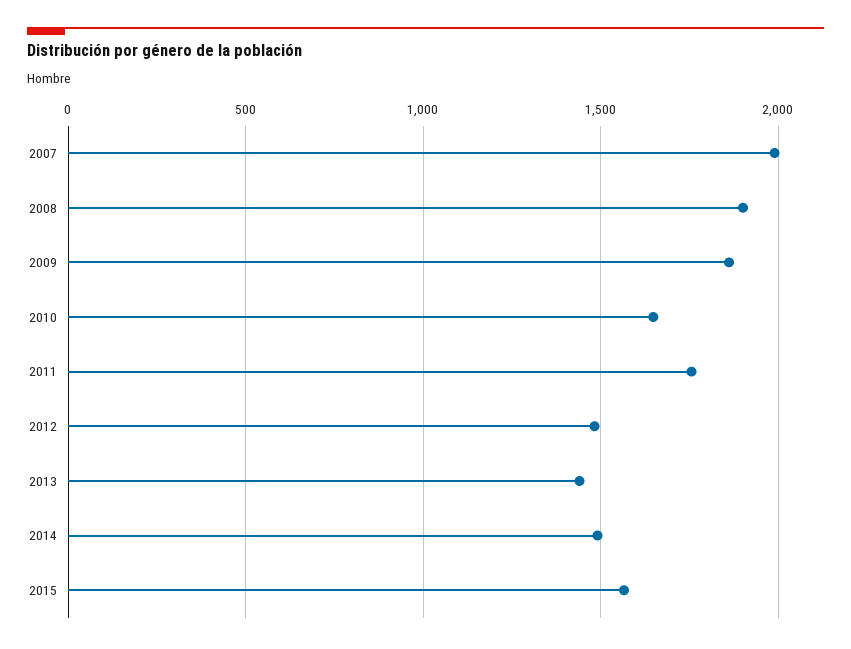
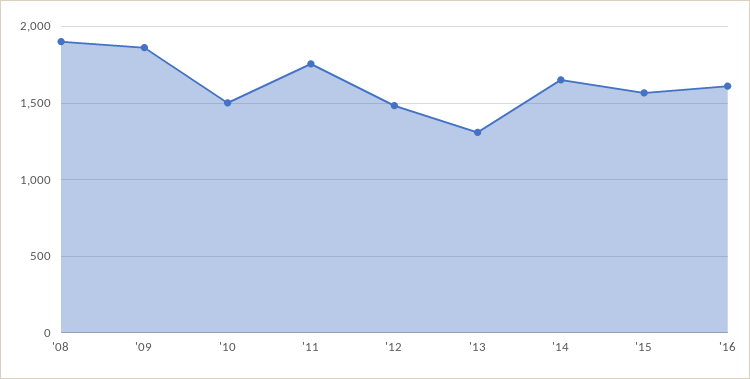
2007: 2000 -> none
2010: 1650 -> 1500
2013: 1450 -> 1300
2014: 1500 -> 1650
'16: none -> 1600

